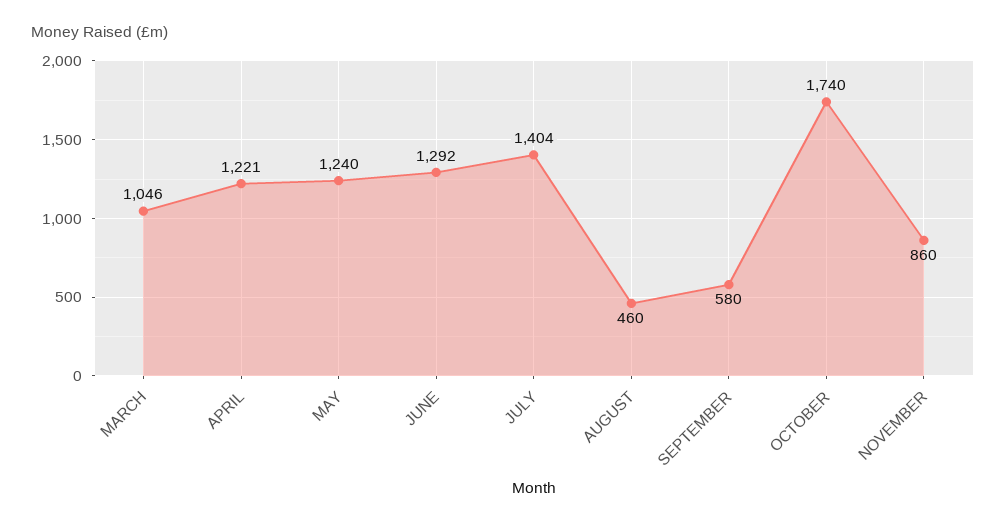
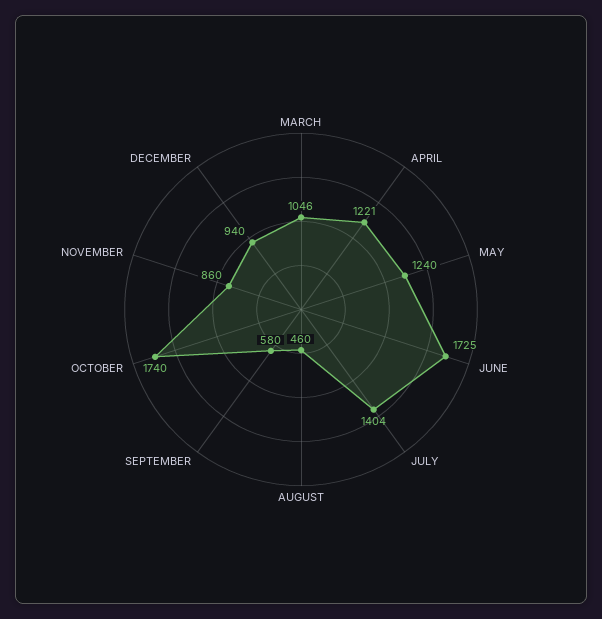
JUNE: 1292 -> 1725
DECEMBER: none -> 940

